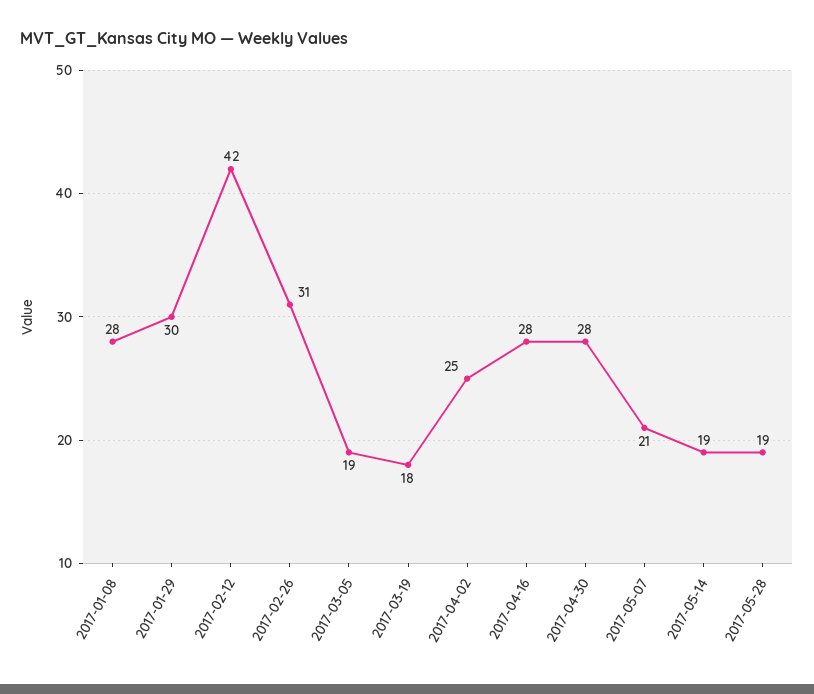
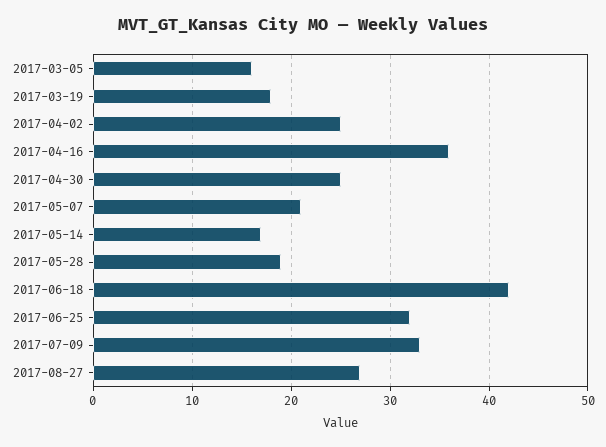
2017-01-08: 28 -> none
2017-01-29: 30 -> none
2017-02-12: 42 -> none
2017-02-26: 31 -> none
2017-03-05: 19 -> 16
2017-04-16: 28 -> 36
2017-04-30: 28 -> 25
2017-05-14: 19 -> 17
2017-06-18: none -> 42
2017-06-25: none -> 32
2017-07-09: none -> 33
2017-08-27: none -> 27

